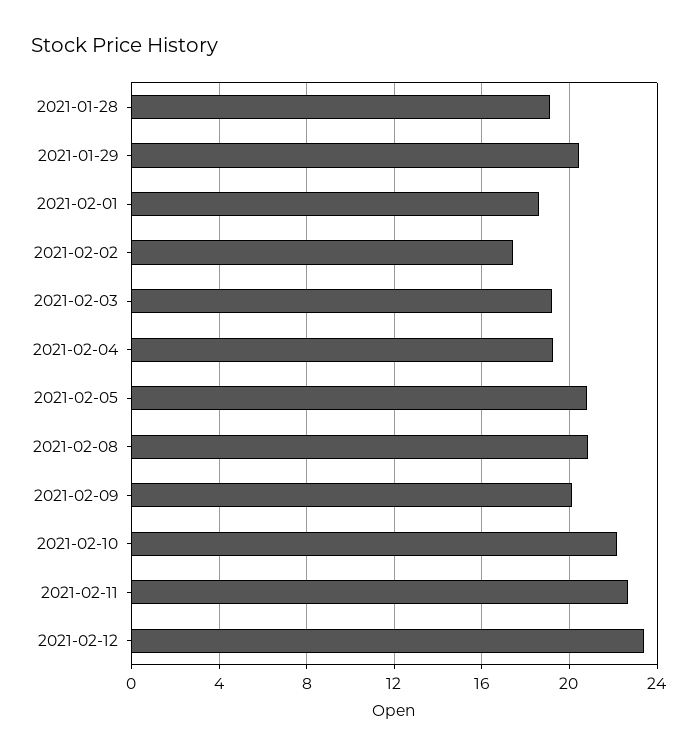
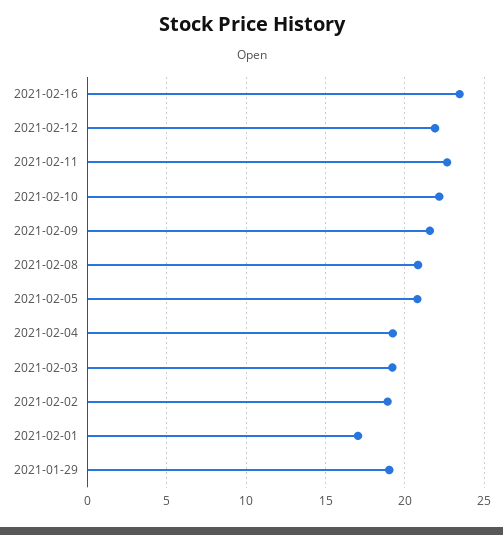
2021-01-28: 19 -> none
2021-01-29: 20.5 -> 19
2021-02-01: 18.5 -> 17
2021-02-02: 17.5 -> 19
2021-02-09: 20 -> 21.5
2021-02-12: 23.5 -> 22
2021-02-16: none -> 23.5

